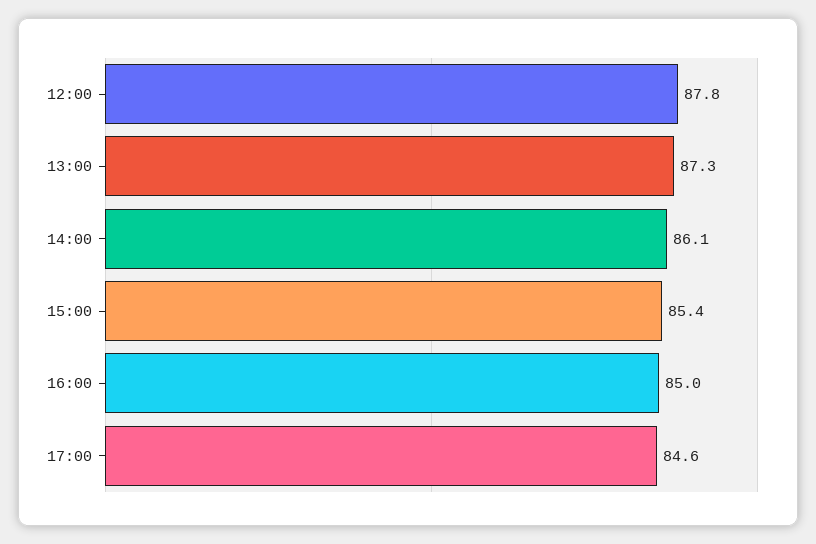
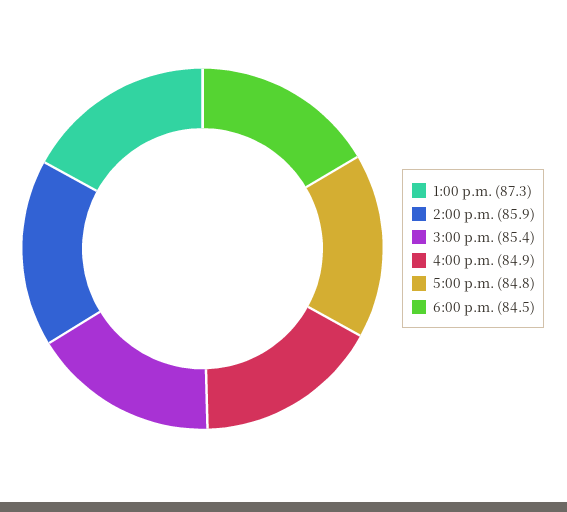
12:00: 87.8 -> none
14:00: 86.1 -> 85.9
16:00: 85 -> 84.9
17:00: 84.6 -> 84.8
6:00 p.m.: none -> 84.5

